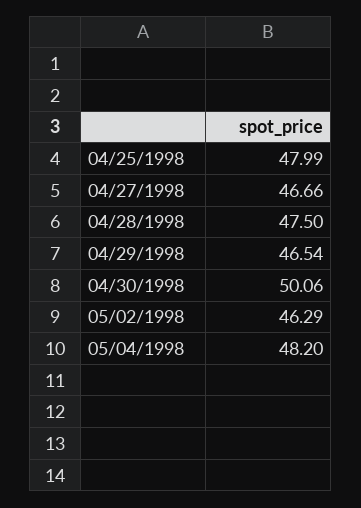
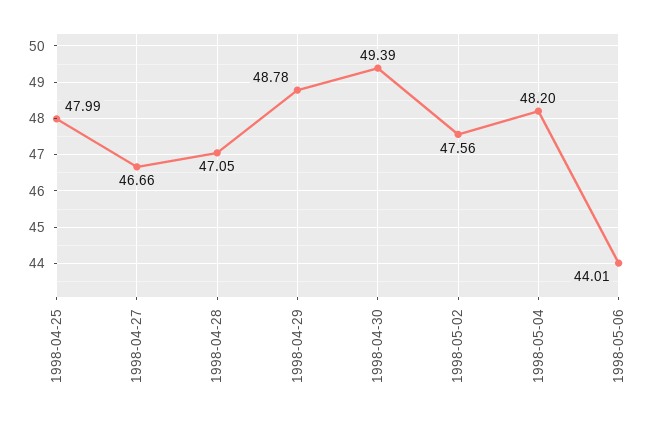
04/28/1998: 47.5 -> 47.05
04/29/1998: 46.54 -> 48.78
04/30/1998: 50.06 -> 49.39
05/02/1998: 46.29 -> 47.56
1998-05-06: none -> 44.01

